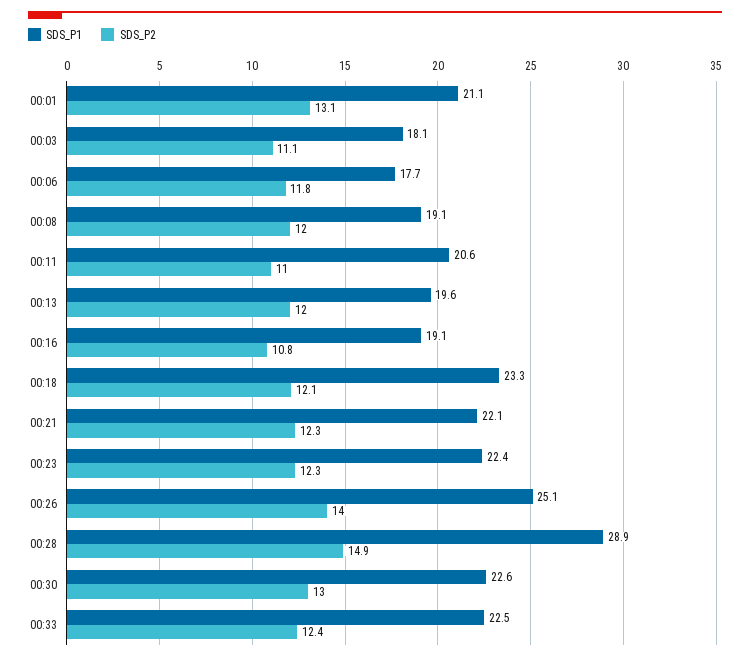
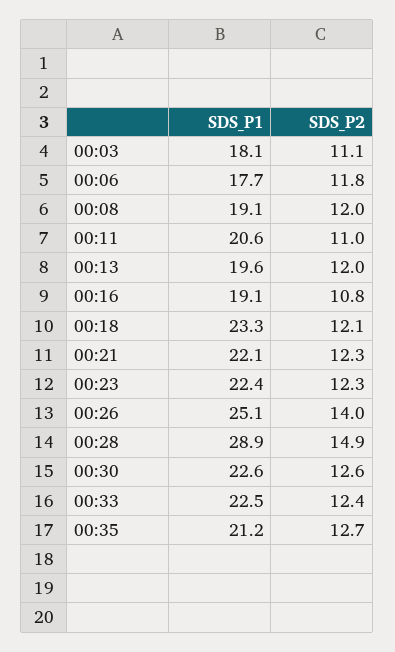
SDS_P1, 00:01: 21.1 -> none
SDS_P2, 00:01: 13.1 -> none
SDS_P2, 00:30: 13 -> 12.6
SDS_P1, 00:35: none -> 21.2
SDS_P2, 00:35: none -> 12.7

